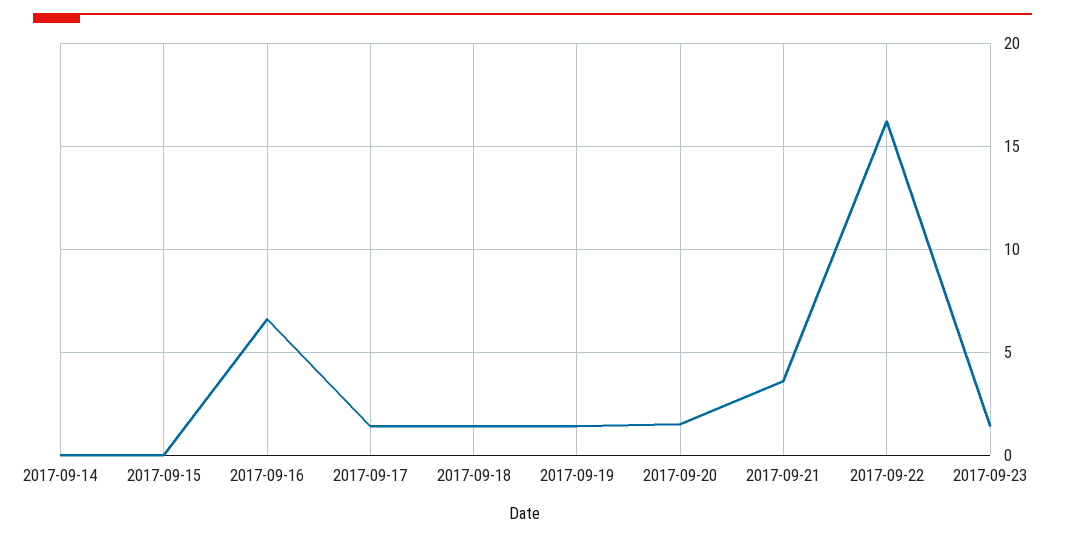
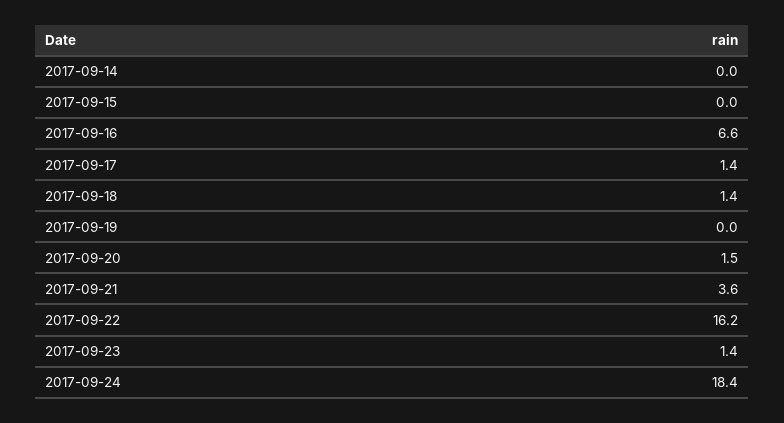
2017-09-19: 1.5 -> 0
2017-09-24: none -> 18.4

